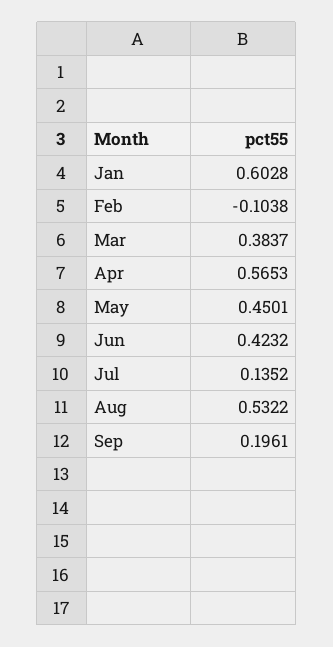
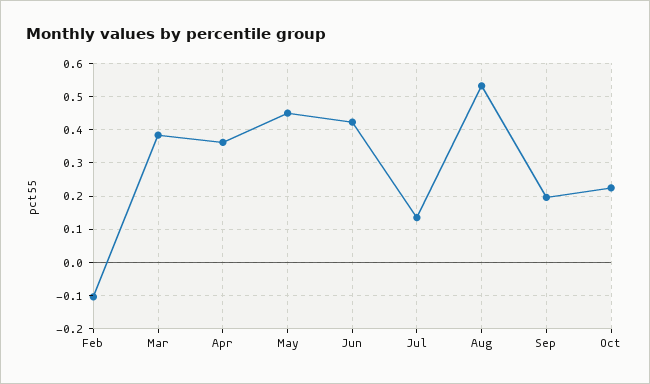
Jan: 0.6028 -> none
Apr: 0.5653 -> 0.36
Oct: none -> 0.22

